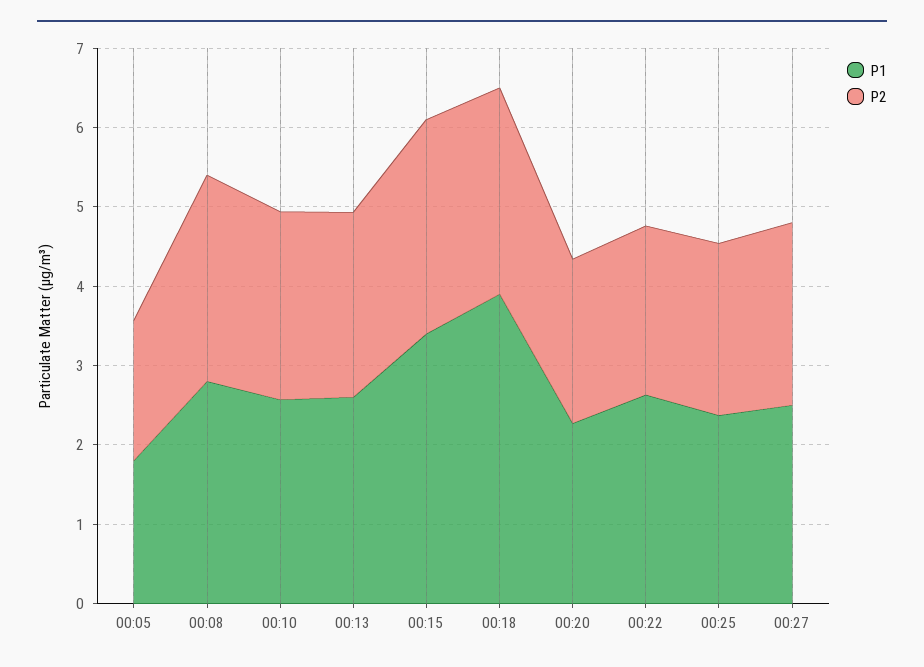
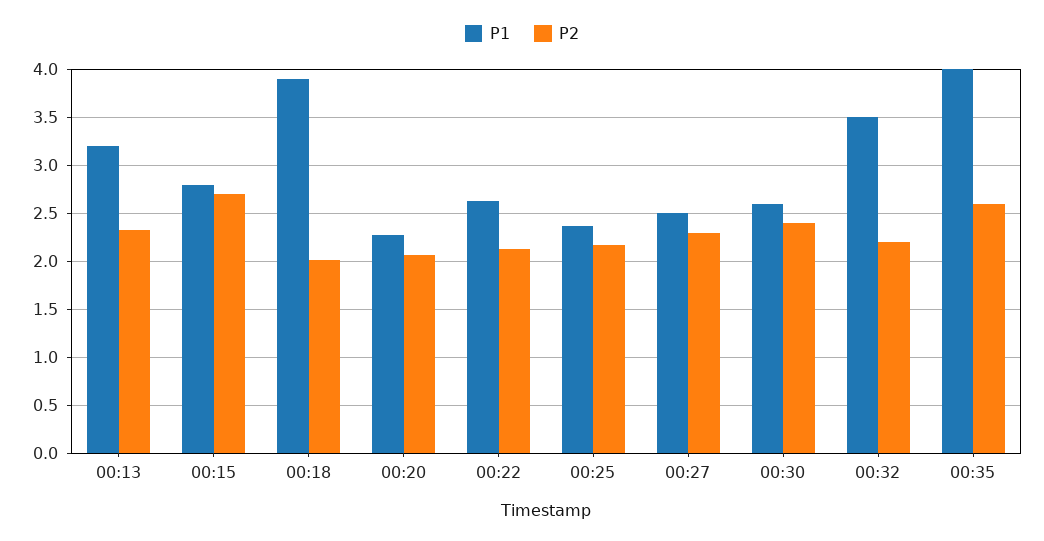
P1, 00:05: 1.8 -> none
P2, 00:05: 1.8 -> none
P1, 00:08: 2.8 -> none
P2, 00:08: 2.6 -> none
P1, 00:10: 2.6 -> none
P2, 00:10: 2.4 -> none
P1, 00:13: 2.6 -> 3.2
P1, 00:15: 3.4 -> 2.8
P2, 00:18: 2.6 -> 2
P1, 00:30: none -> 2.6
P2, 00:30: none -> 2.4
P1, 00:32: none -> 3.5
P2, 00:32: none -> 2.2
P1, 00:35: none -> 4
P2, 00:35: none -> 2.6

